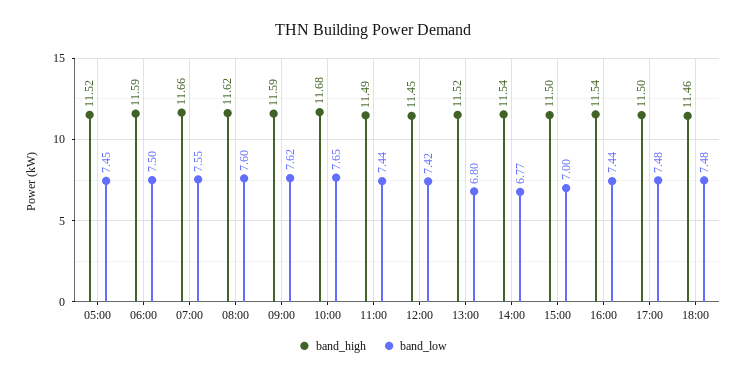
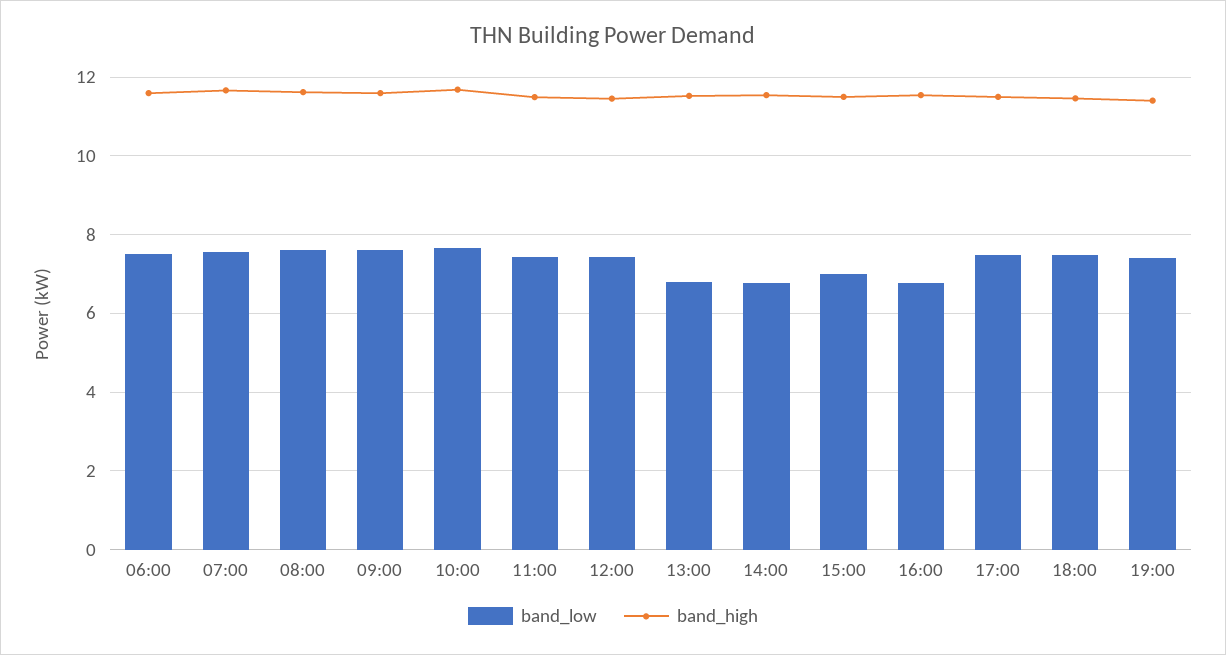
band_high, 05:00: 11.52 -> none
band_low, 05:00: 7.45 -> none
band_low, 16:00: 7.44 -> 6.8
band_low, 19:00: none -> 7.4
band_high, 19:00: none -> 11.4

